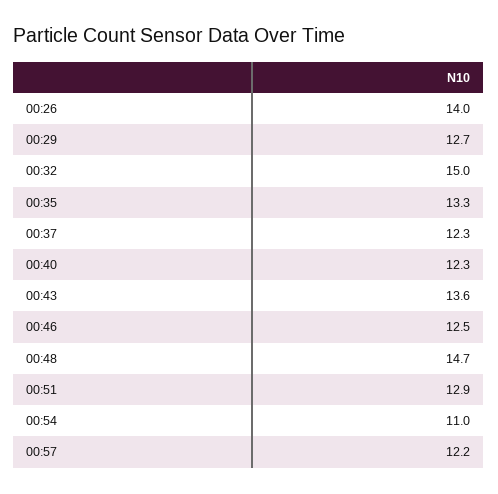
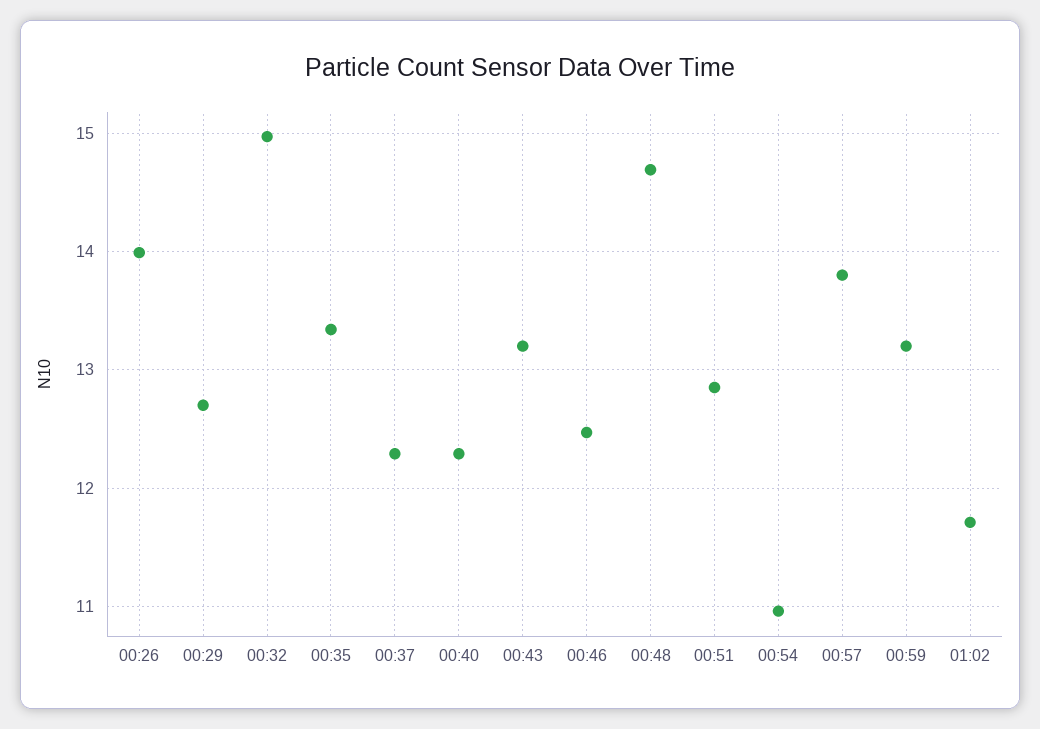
00:43: 13.6 -> 13.2
00:57: 12.2 -> 13.8
00:59: none -> 13.2
01:02: none -> 11.7

